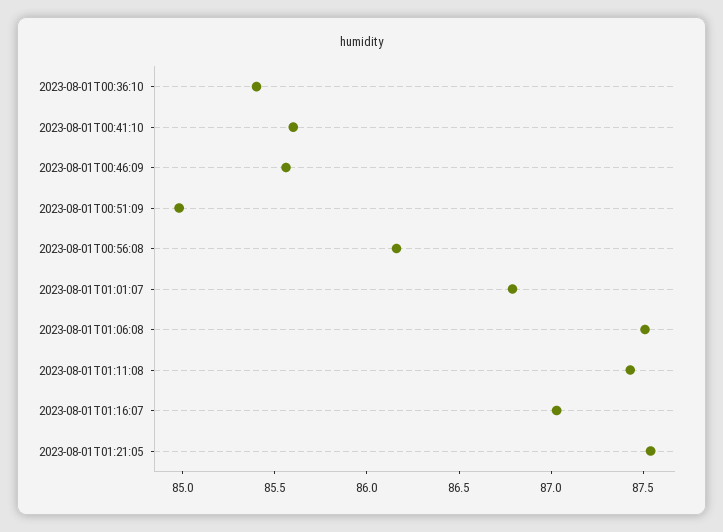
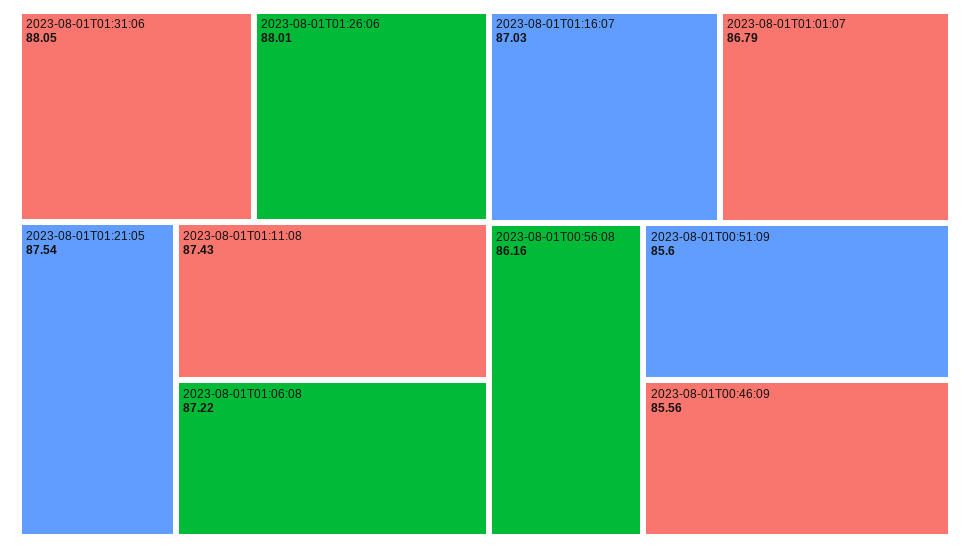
2023-08-01T00:36:10: 85.4 -> none
2023-08-01T00:41:10: 85.6 -> none
2023-08-01T00:51:09: 85 -> 85.6
2023-08-01T01:06:08: 87.5 -> 87.22
2023-08-01T01:31:06: none -> 88.05
2023-08-01T01:26:06: none -> 88.01

